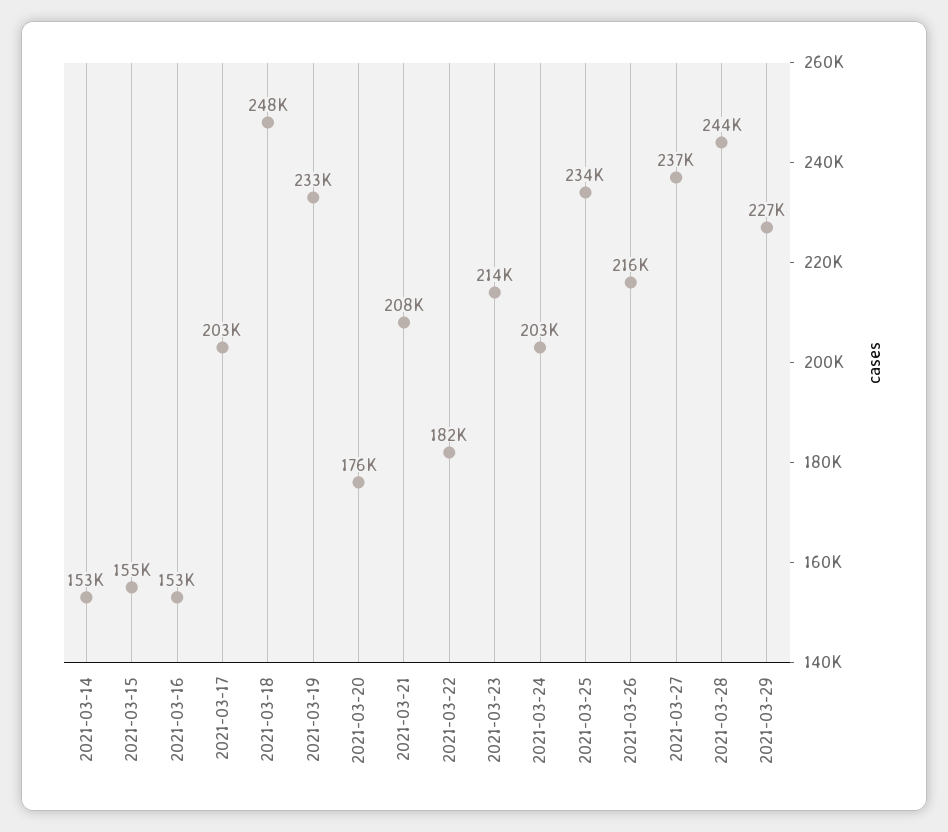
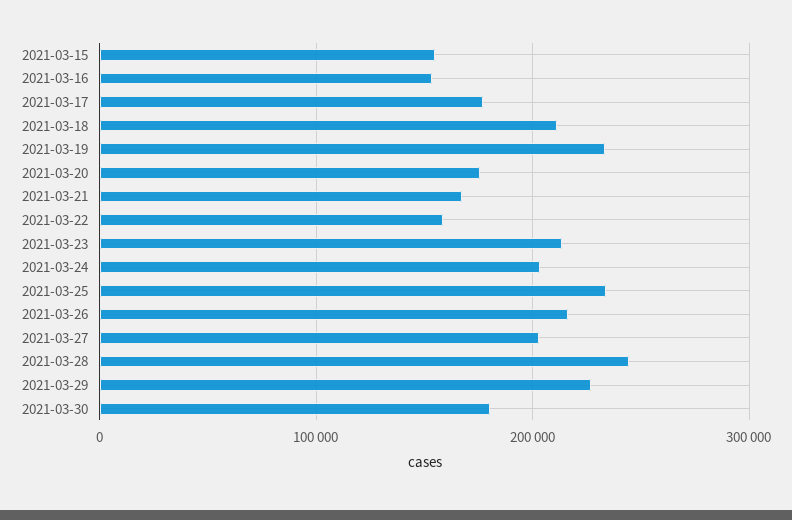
2021-03-14: 153000 -> none
2021-03-17: 203000 -> 180000
2021-03-18: 248000 -> 210000
2021-03-21: 208000 -> 170000
2021-03-22: 182000 -> 160000
2021-03-27: 237000 -> 200000
2021-03-30: none -> 180000

